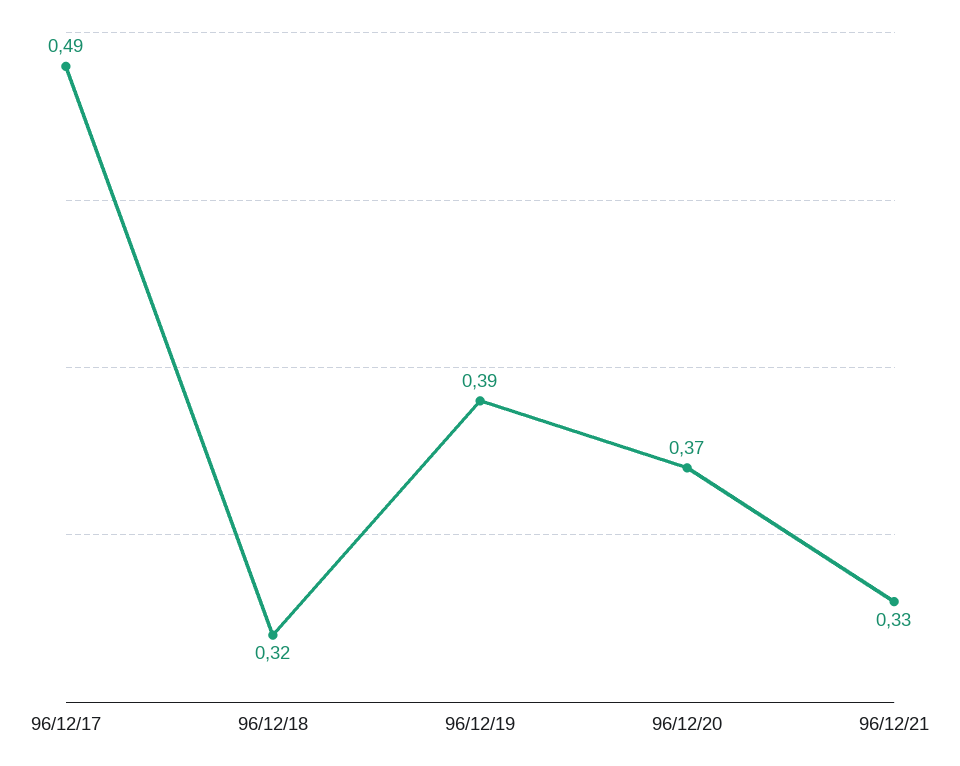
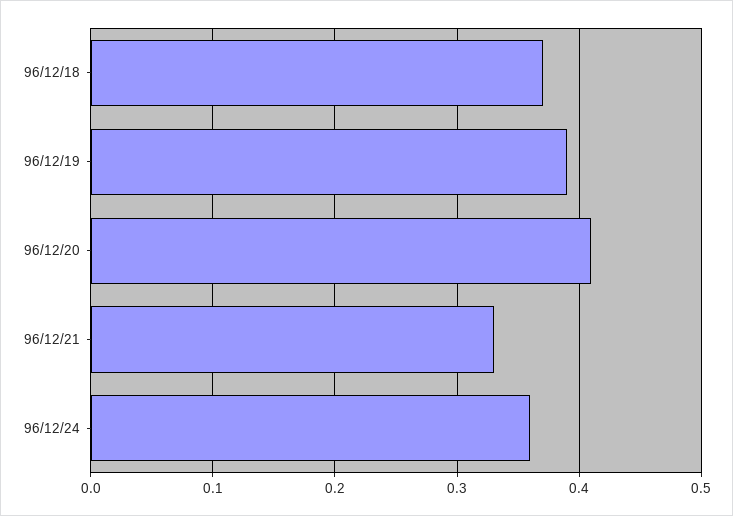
96/12/17: 0.49 -> none
96/12/18: 0.32 -> 0.37
96/12/20: 0.37 -> 0.41
96/12/24: none -> 0.36

